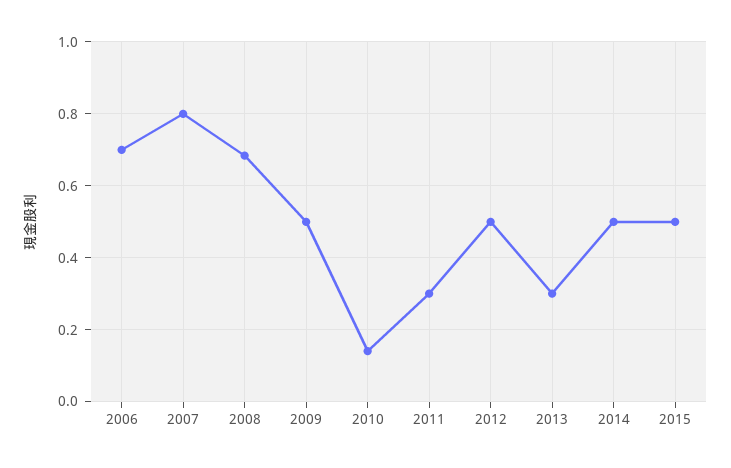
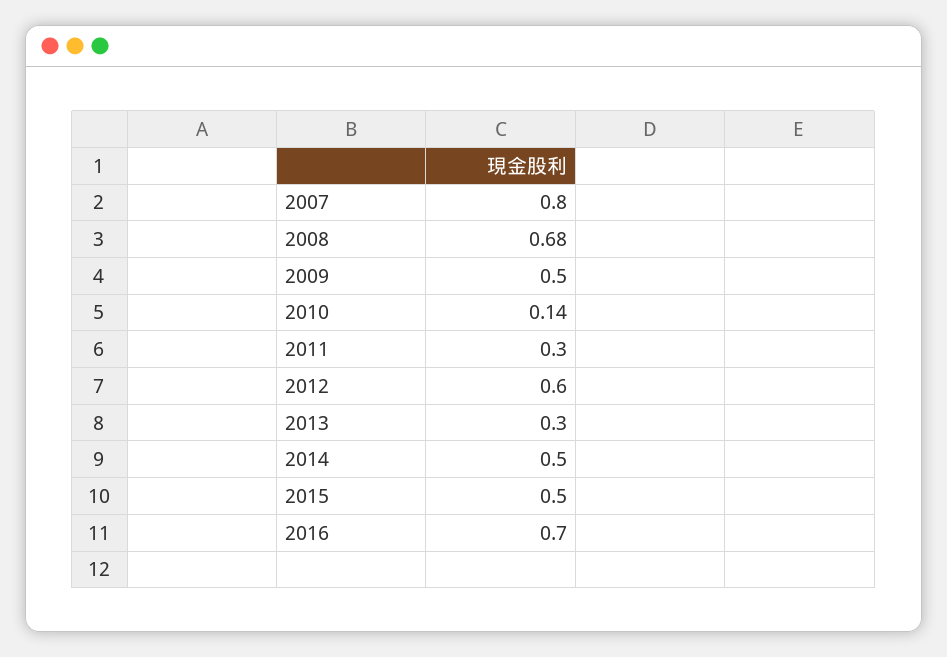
2006: 0.7 -> none
2012: 0.5 -> 0.6
2016: none -> 0.7

